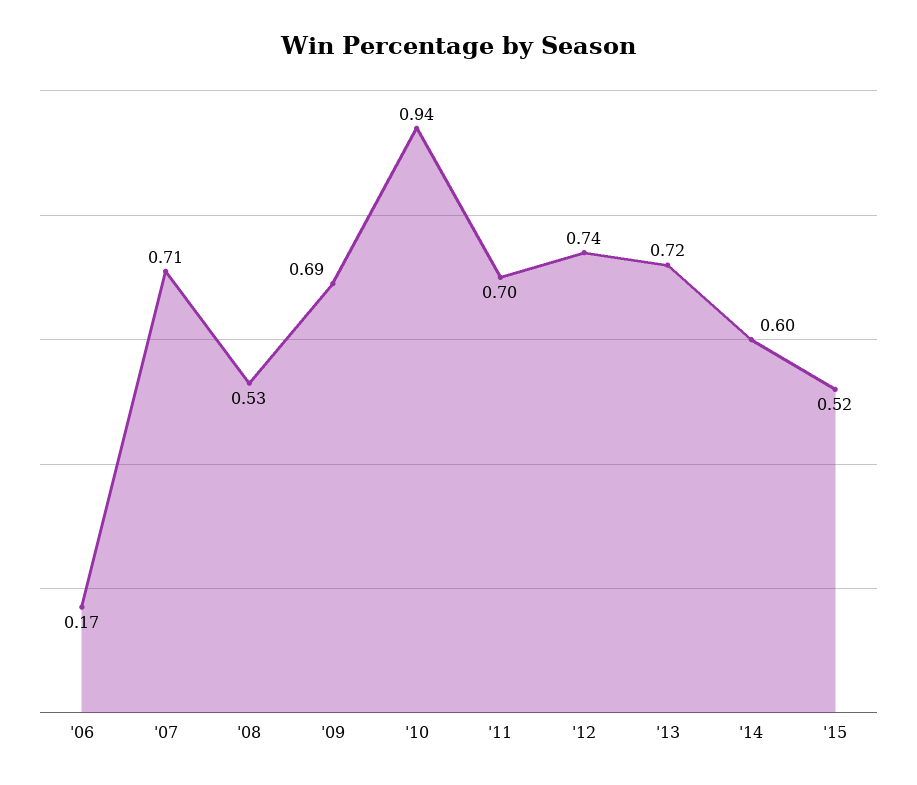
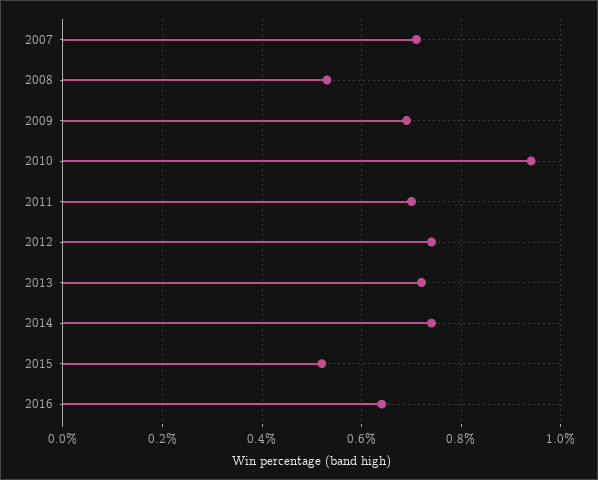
'06: 0.17 -> none
'14: 0.6 -> 0.75
2016: none -> 0.65

